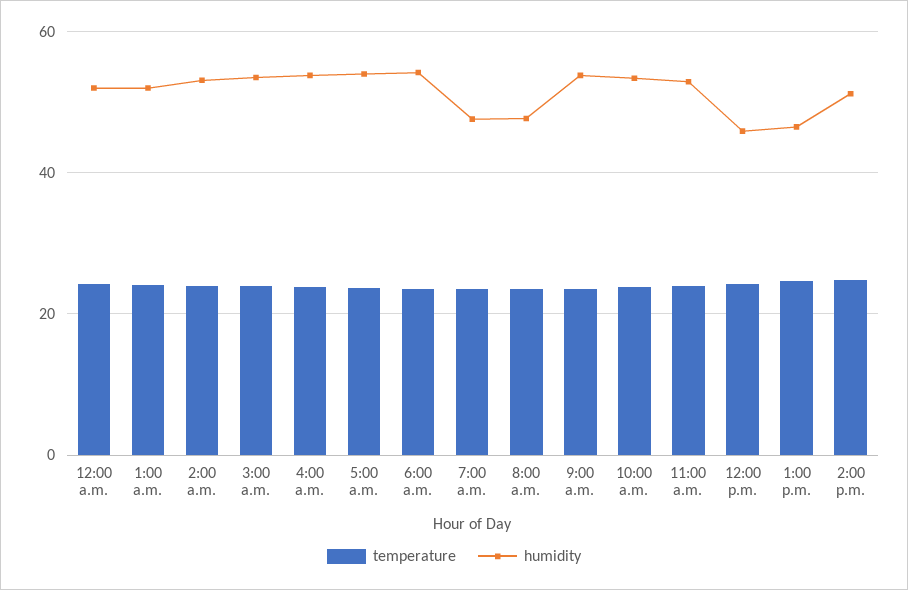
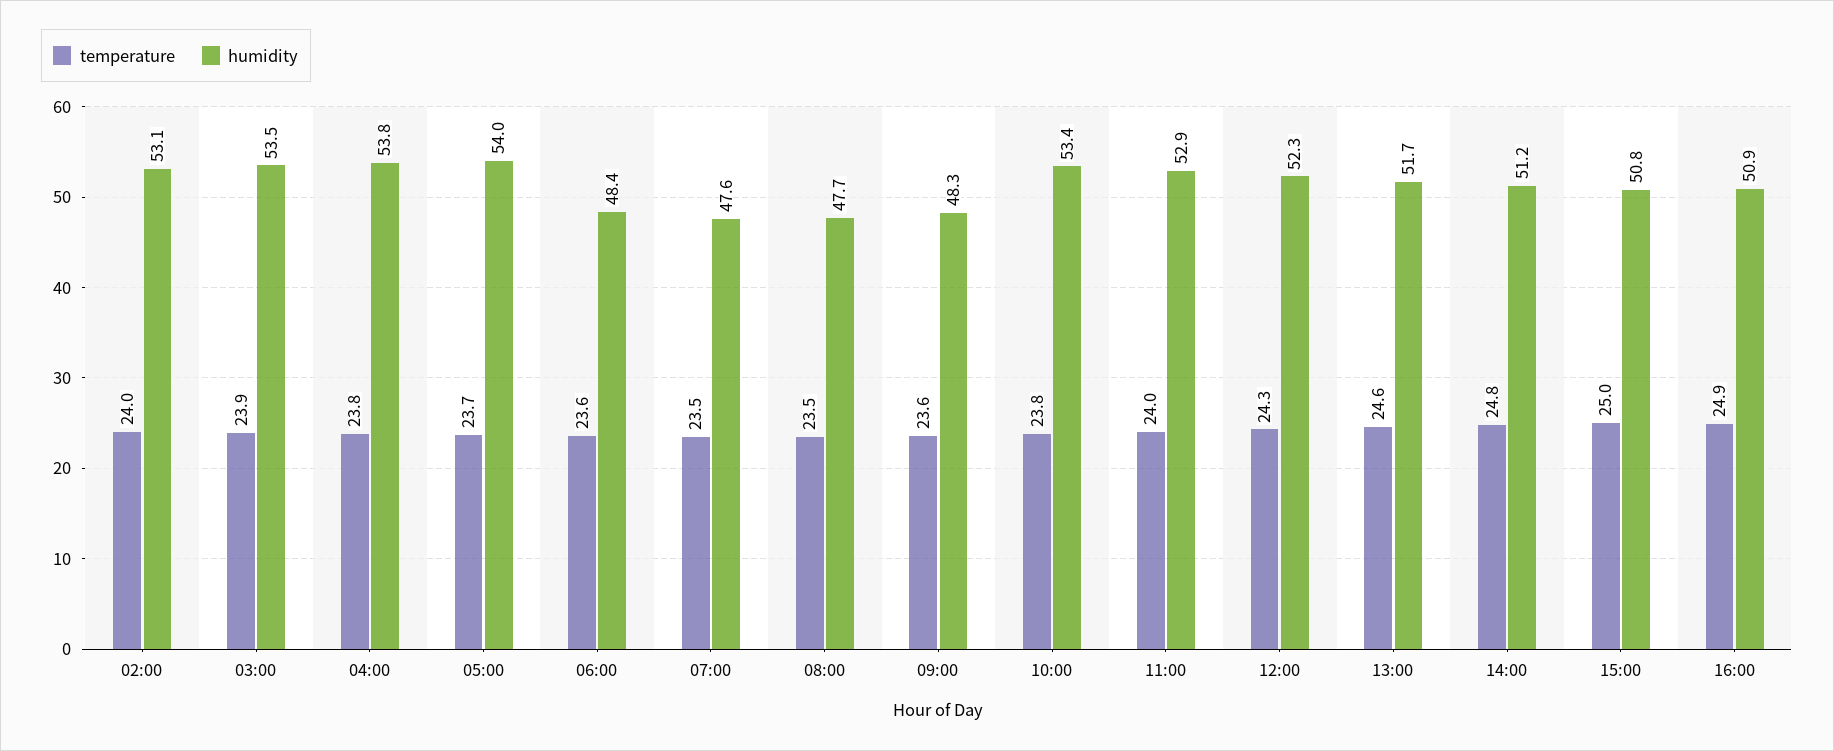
temperature, 12:00 a.m.: 24 -> none
humidity, 12:00 a.m.: 52 -> none
temperature, 1:00 a.m.: 24 -> none
humidity, 1:00 a.m.: 52 -> none
humidity, 6:00 a.m.: 54 -> 48.4
humidity, 9:00 a.m.: 54 -> 48.3
humidity, 12:00 p.m.: 46 -> 52.3
humidity, 1:00 p.m.: 46 -> 51.7
temperature, 15:00: none -> 25
humidity, 15:00: none -> 50.8
temperature, 16:00: none -> 24.9
humidity, 16:00: none -> 50.9

